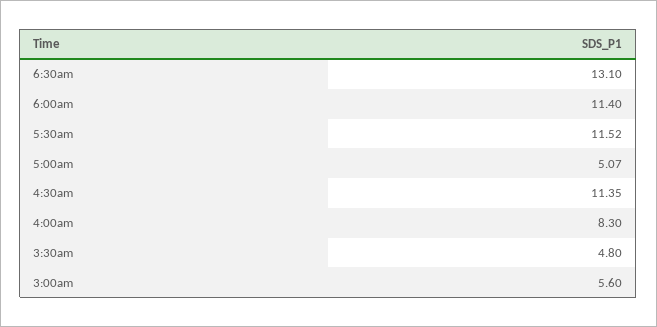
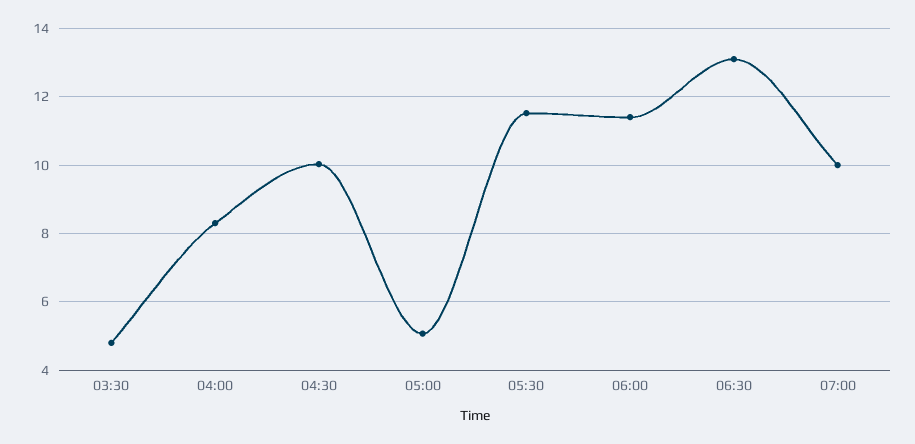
4:30am: 11.35 -> 10
3:00am: 5.6 -> none
07:00: none -> 10

